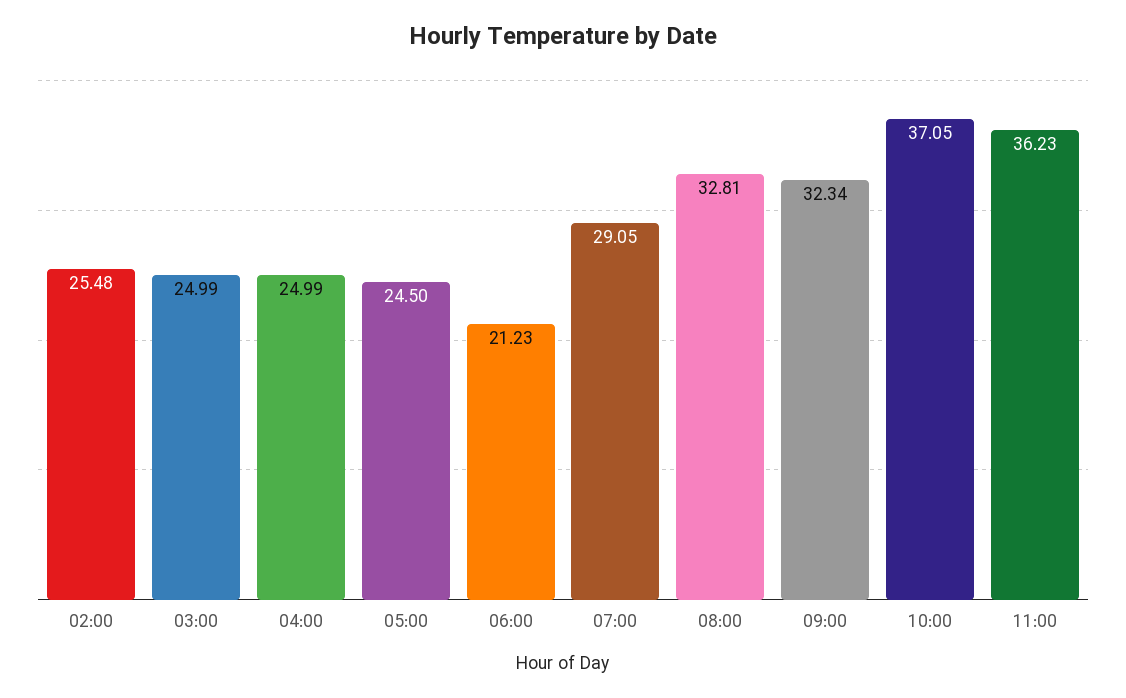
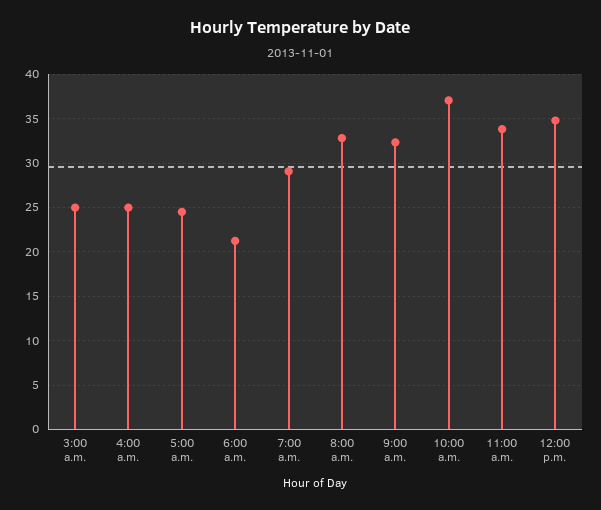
02:00: 25.48 -> none
11:00: 36.23 -> 34
12:00 p.m.: none -> 35

